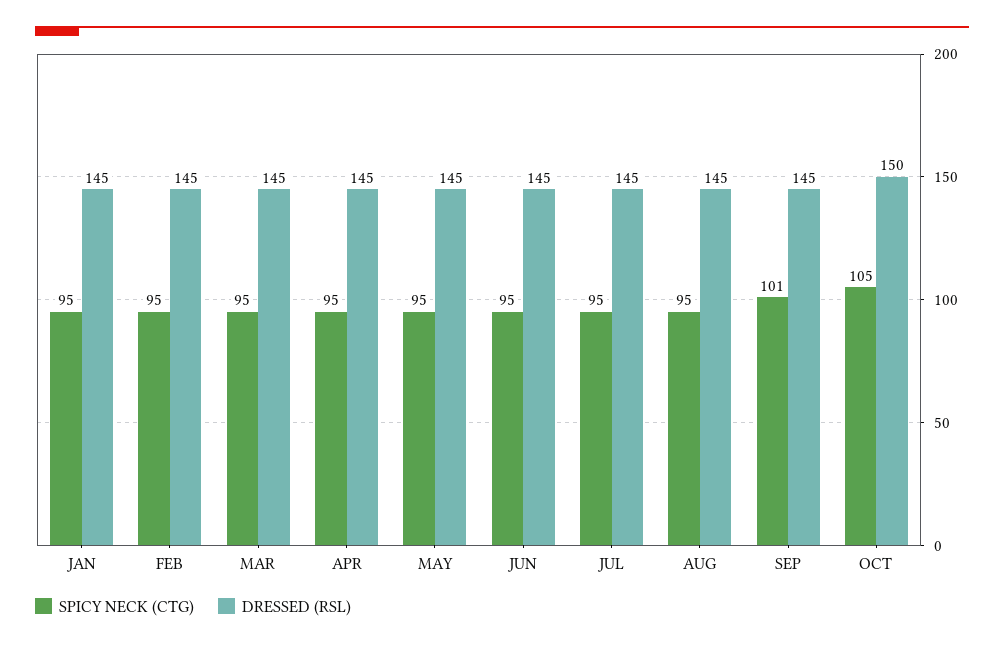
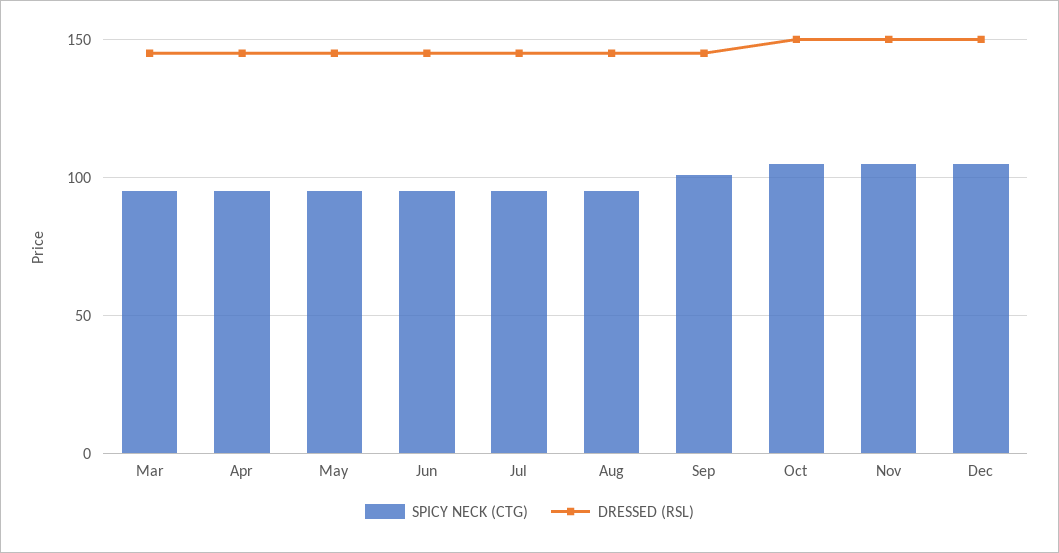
SPICY NECK (CTG), JAN: 95 -> none
DRESSED (RSL), JAN: 145 -> none
SPICY NECK (CTG), FEB: 95 -> none
DRESSED (RSL), FEB: 145 -> none
SPICY NECK (CTG), Nov: none -> 105
DRESSED (RSL), Nov: none -> 150
SPICY NECK (CTG), Dec: none -> 105
DRESSED (RSL), Dec: none -> 150

